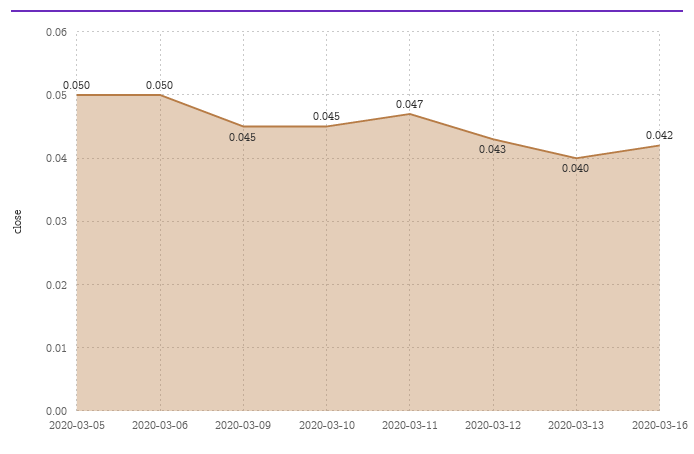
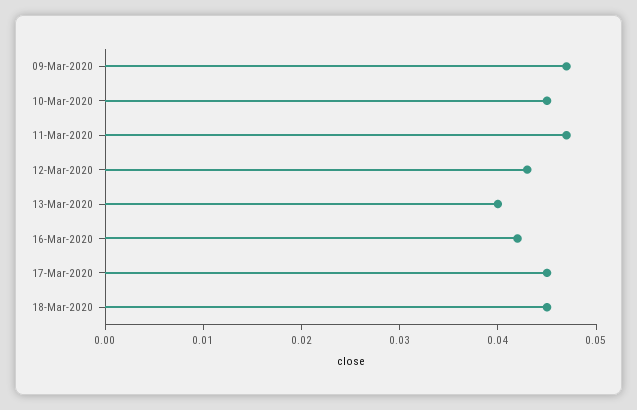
2020-03-05: 0.05 -> none
2020-03-06: 0.05 -> none
2020-03-09: 0.045 -> 0.047
17-Mar-2020: none -> 0.045
18-Mar-2020: none -> 0.045

